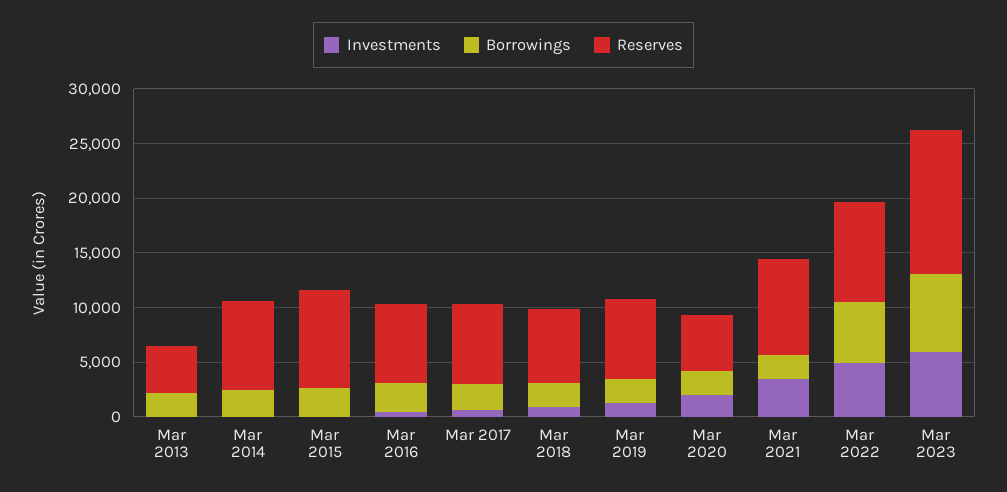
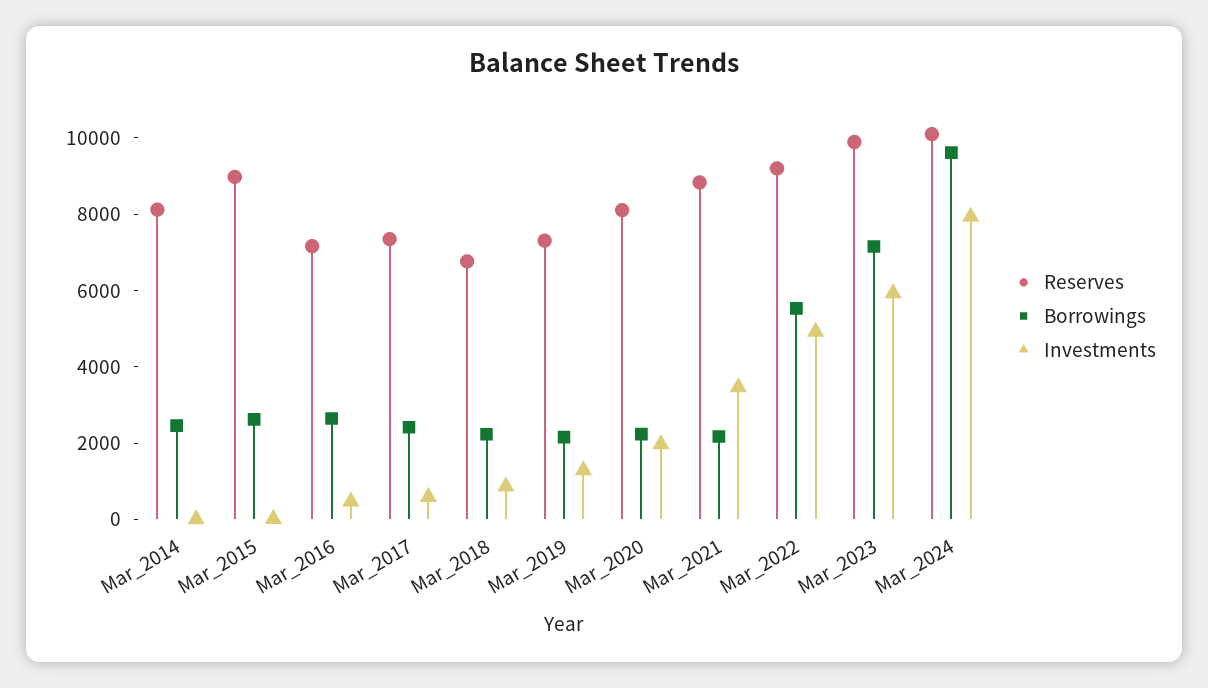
Investments, Mar 2013: 0 -> none
Borrowings, Mar 2013: 2000 -> none
Reserves, Mar 2013: 4000 -> none
Reserves, Mar 2020: 5000 -> 8000
Reserves, Mar 2023: 13000 -> 10000
Reserves, Mar_2024: none -> 10000
Borrowings, Mar_2024: none -> 9500
Investments, Mar_2024: none -> 8000

